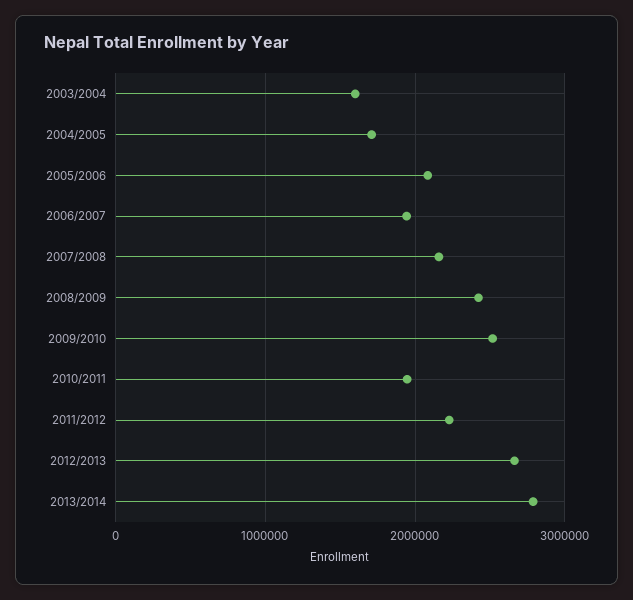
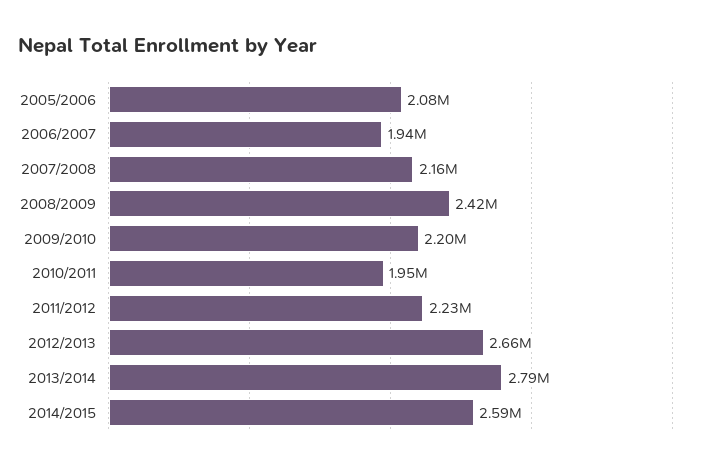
2003/2004: 1600000 -> none
2004/2005: 1700000 -> none
2009/2010: 2500000 -> 2200000
2014/2015: none -> 2590000

